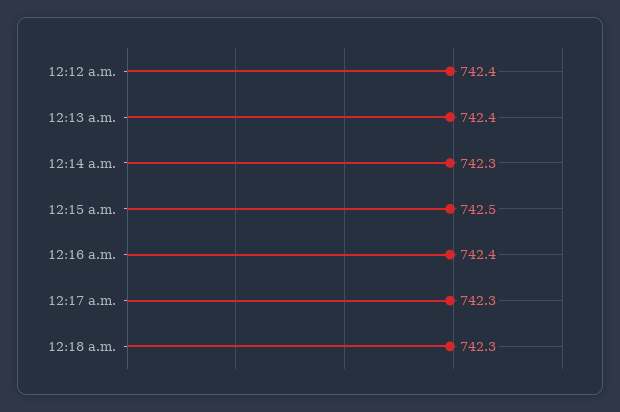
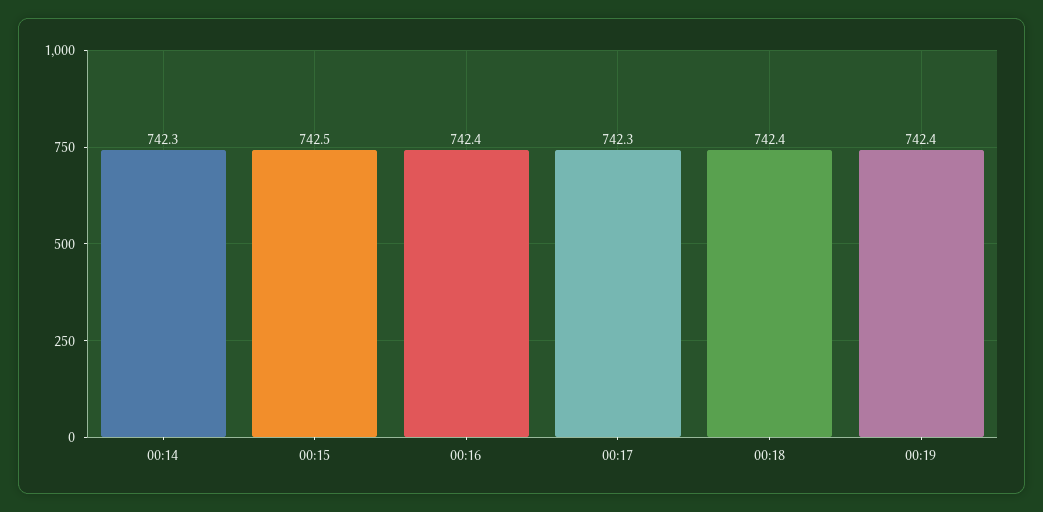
12:12 a.m.: 742.4 -> none
12:13 a.m.: 742.4 -> none
12:18 a.m.: 742.3 -> 742.4
00:19: none -> 742.4

